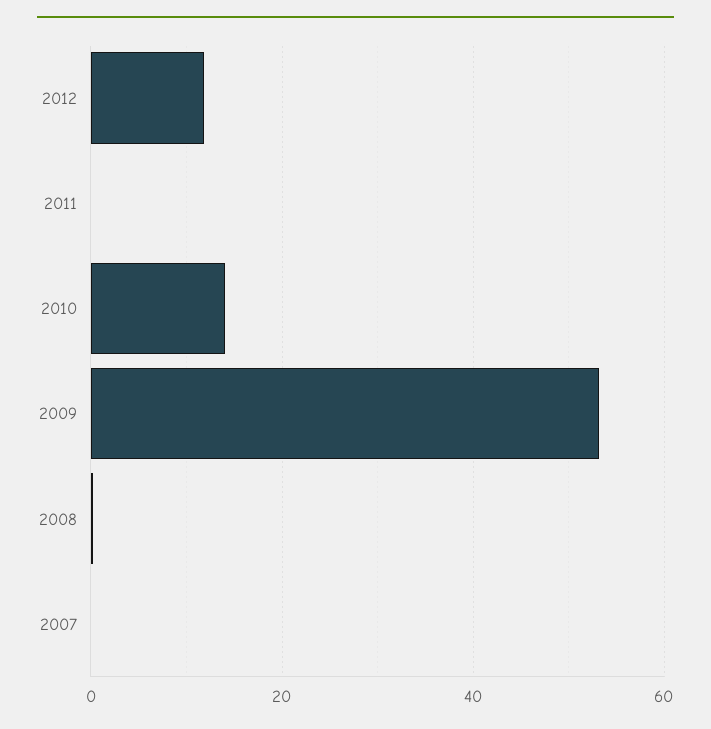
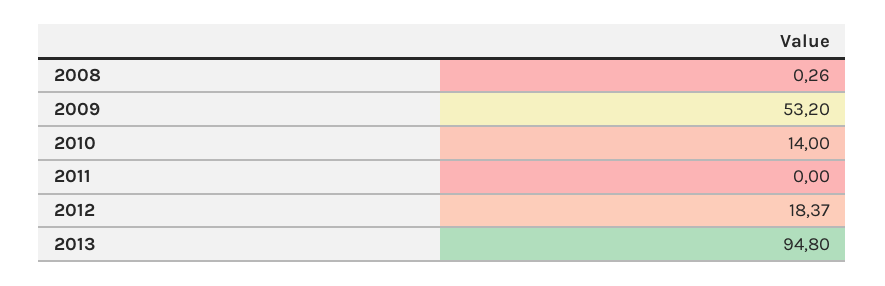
2012: 12 -> 18.37
2007: 0 -> none
2013: none -> 94.8

